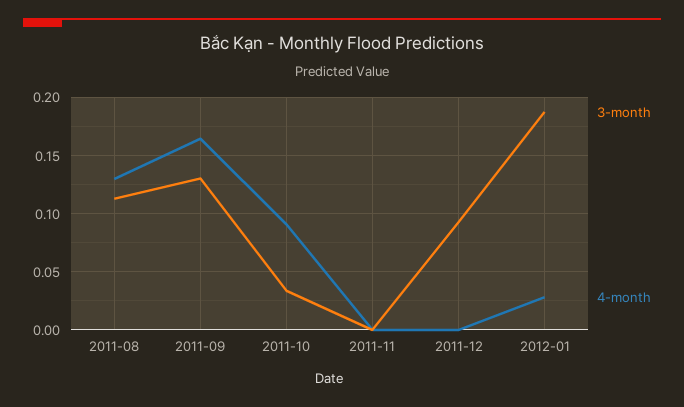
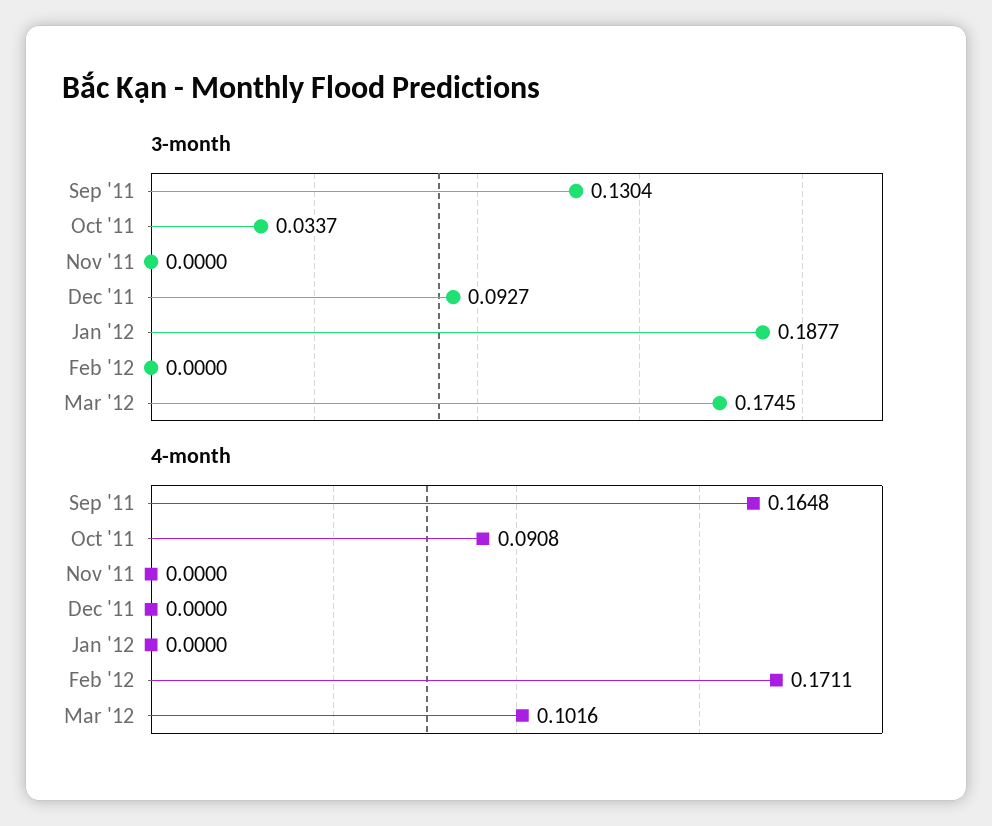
3-month, 2011-08: 0.11 -> none
4-month, 2011-08: 0.13 -> none
4-month, 2012-01: 0.03 -> 0
3-month, Feb '12: none -> 0
3-month, Mar '12: none -> 0.1745
4-month, Feb '12: none -> 0.1711
4-month, Mar '12: none -> 0.1016

